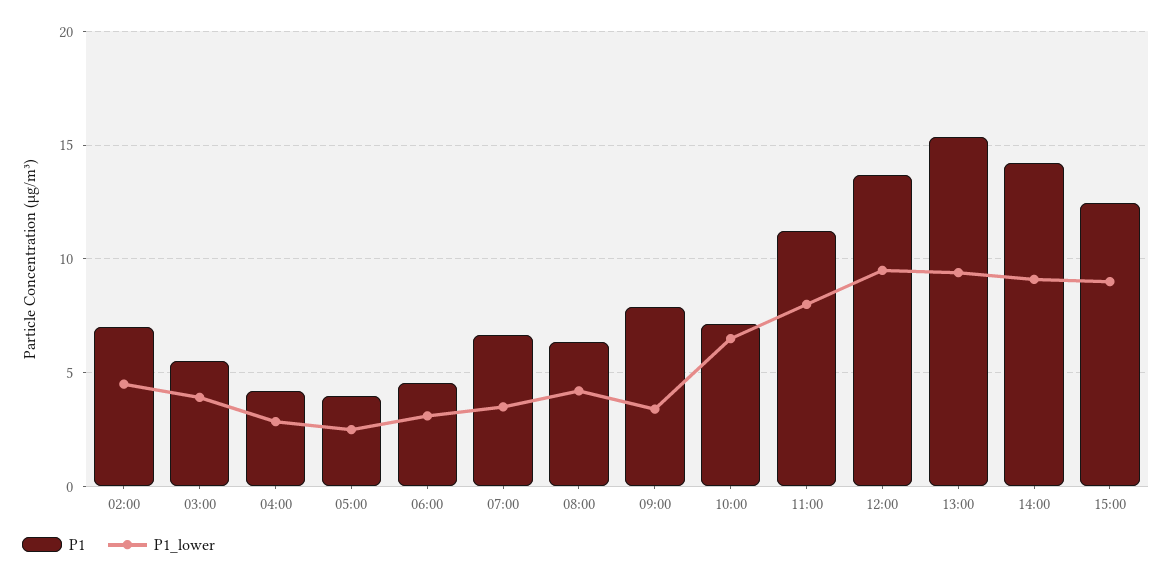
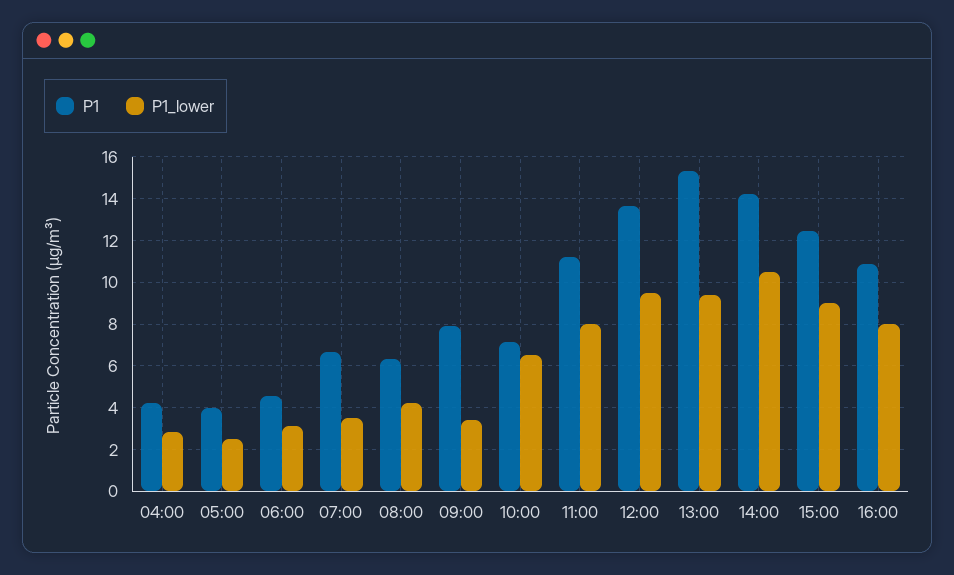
P1, 02:00: 7 -> none
P1_lower, 02:00: 4.5 -> none
P1, 03:00: 5.5 -> none
P1_lower, 03:00: 4 -> none
P1_lower, 14:00: 9 -> 10.5
P1, 16:00: none -> 11
P1_lower, 16:00: none -> 8

